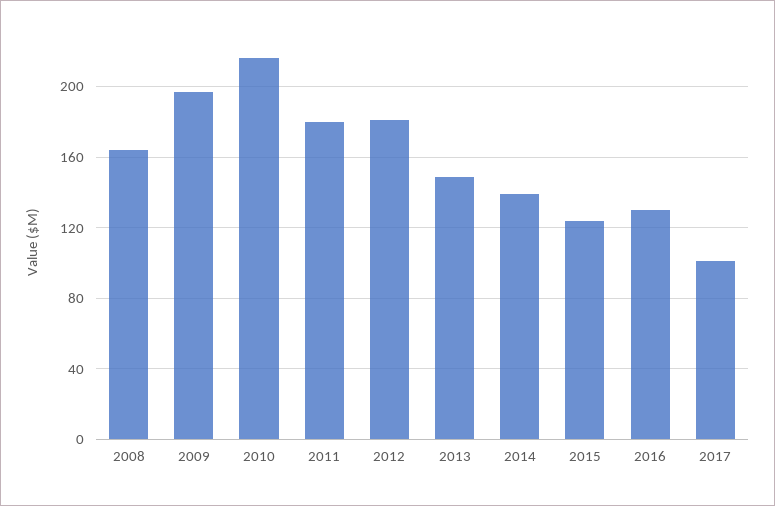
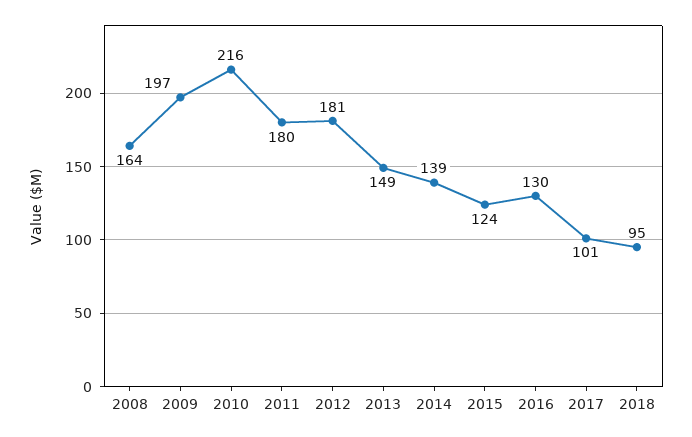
2018: none -> 95

